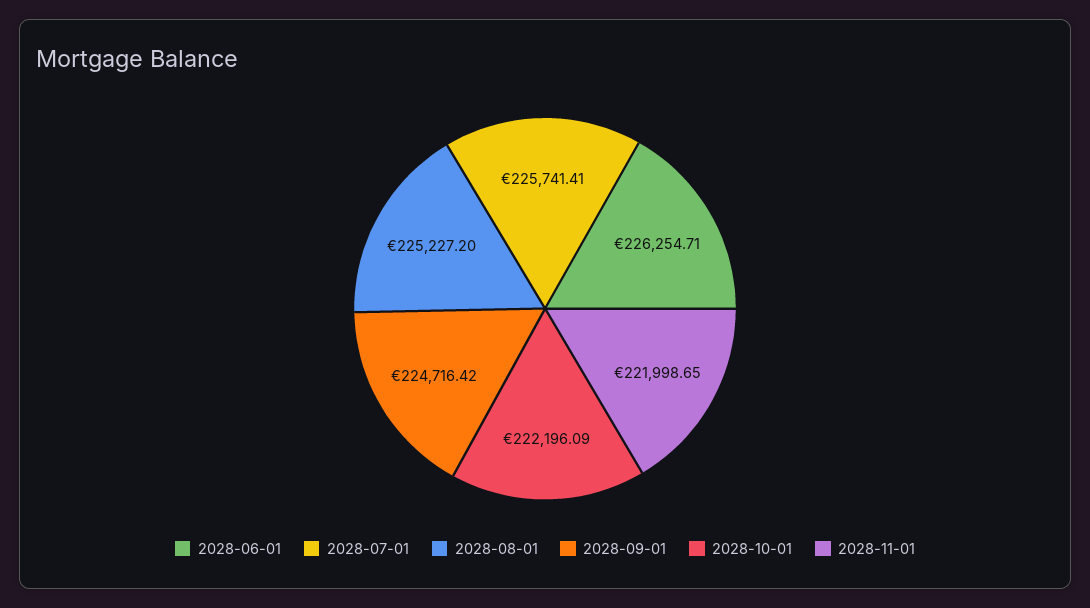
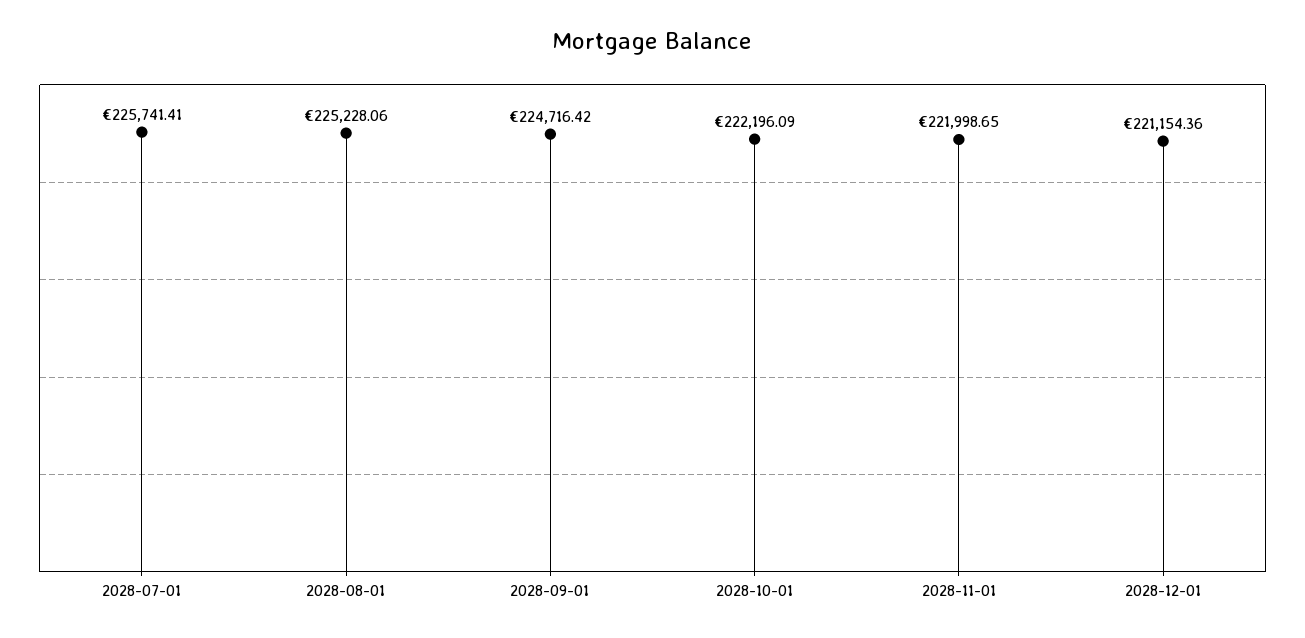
2028-06-01: 226254.71 -> none
2028-08-01: 225227.2 -> 225228.06
2028-12-01: none -> 221154.36

